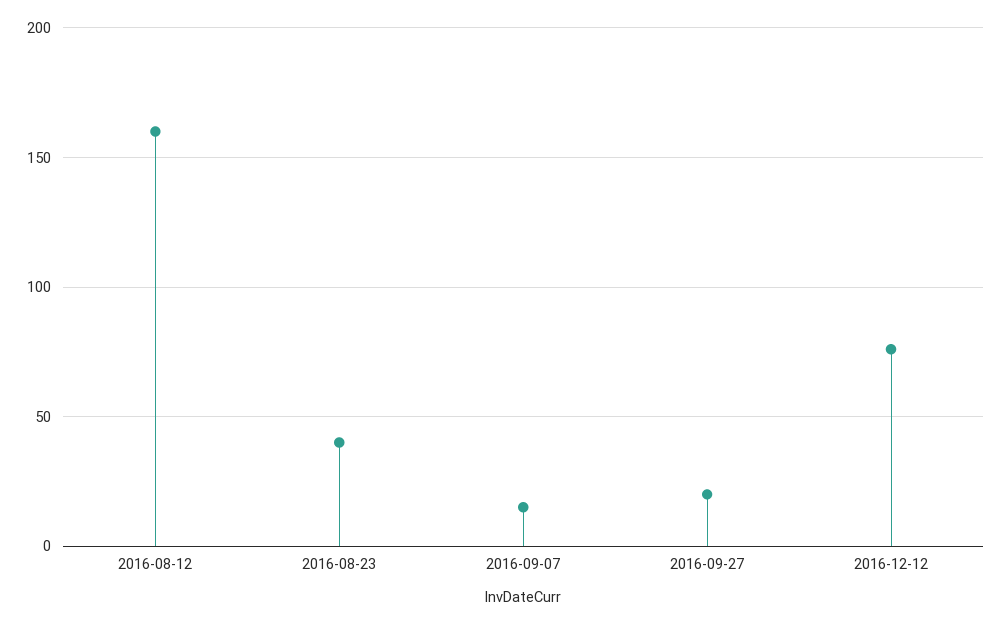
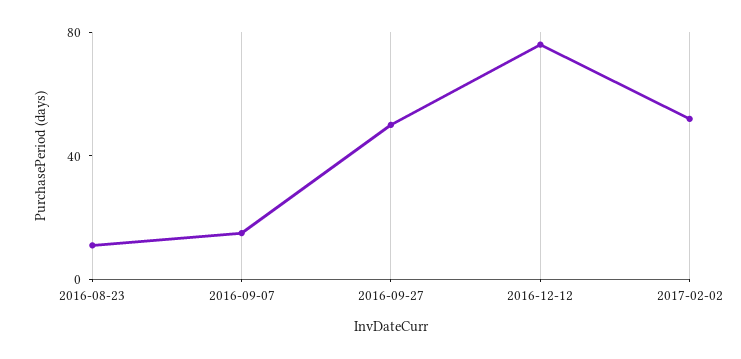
2016-08-12: 160 -> none
2016-08-23: 40 -> 10
2016-09-27: 20 -> 50
2017-02-02: none -> 50

